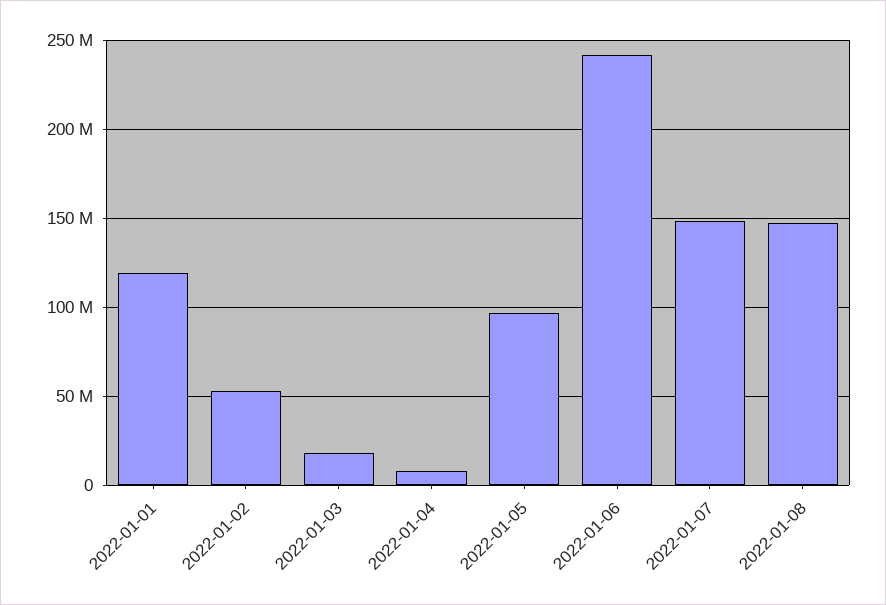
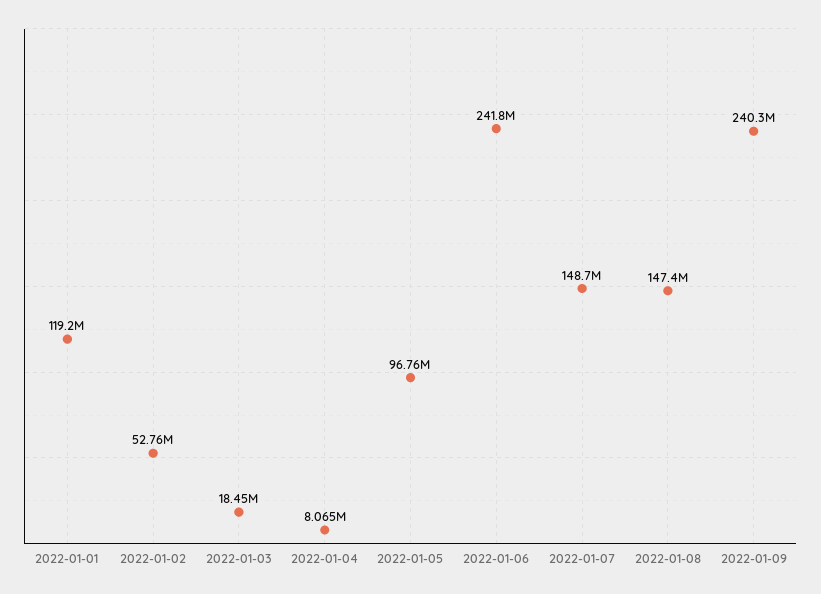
2022-01-09: none -> 240300000

